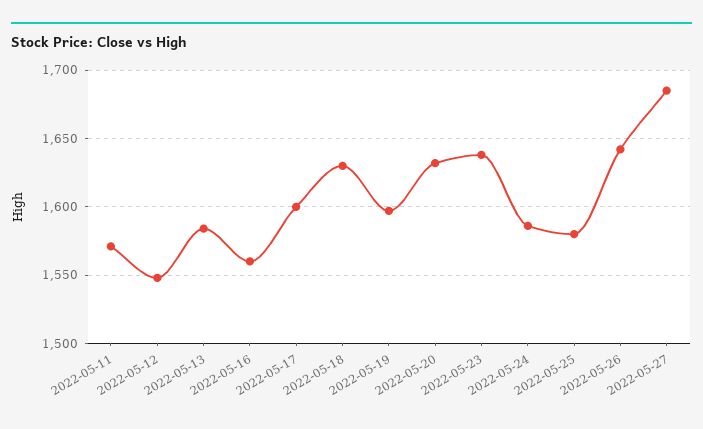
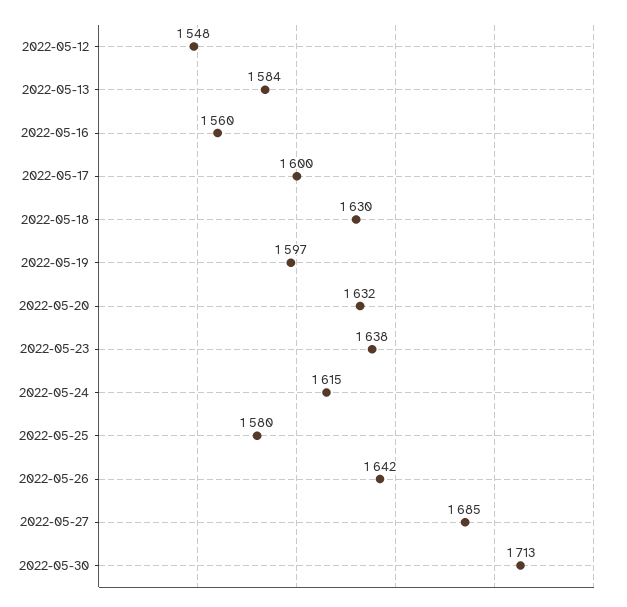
2022-05-11: 1570 -> none
2022-05-24: 1585 -> 1615
2022-05-30: none -> 1713

